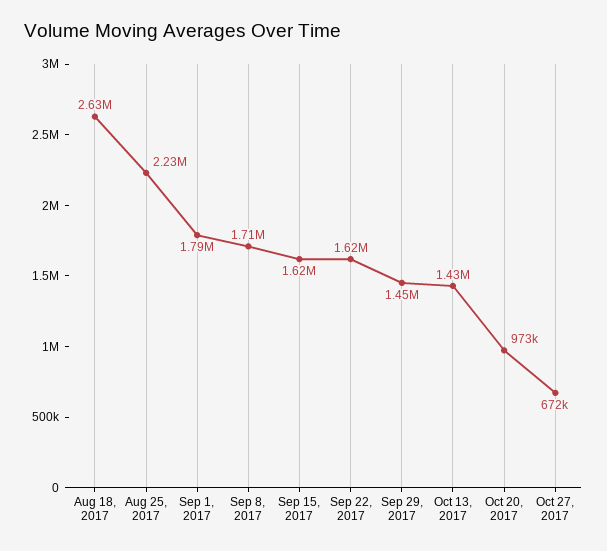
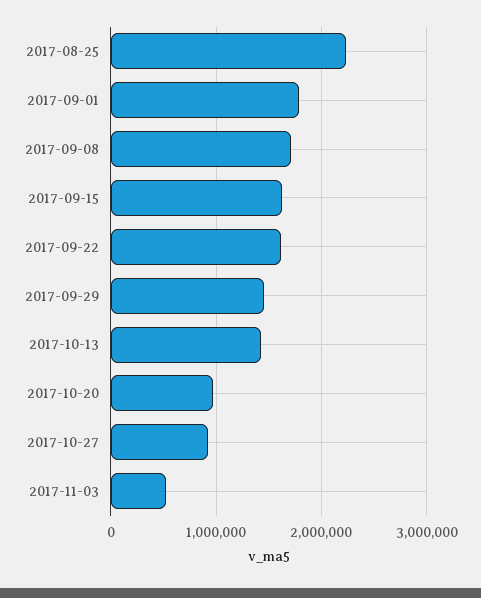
Aug 18, 2017: 2630000 -> none
Oct 27, 2017: 672000 -> 900000
2017-11-03: none -> 500000

